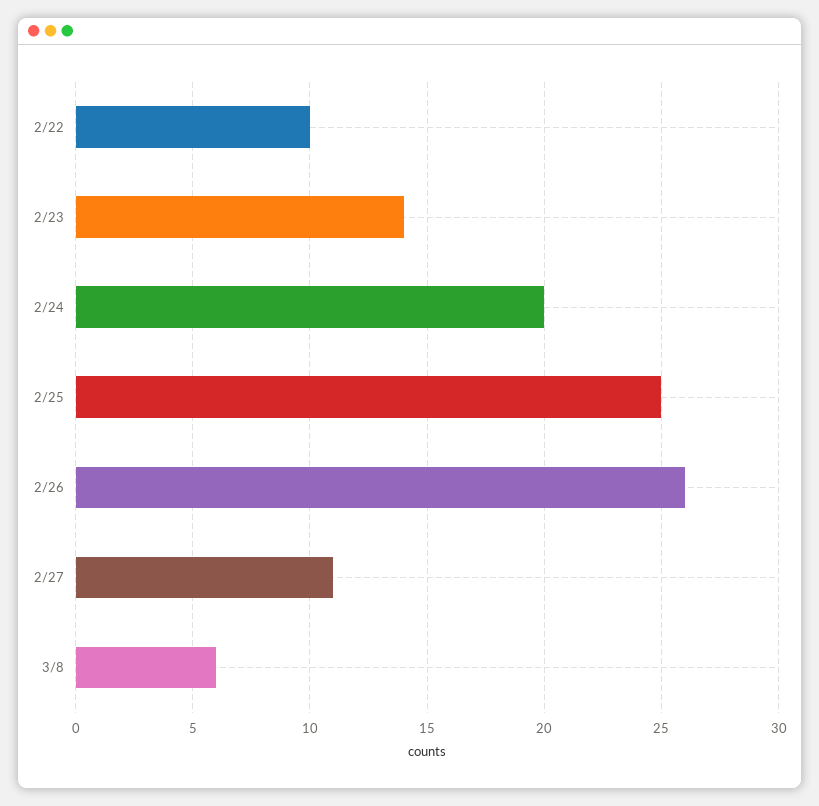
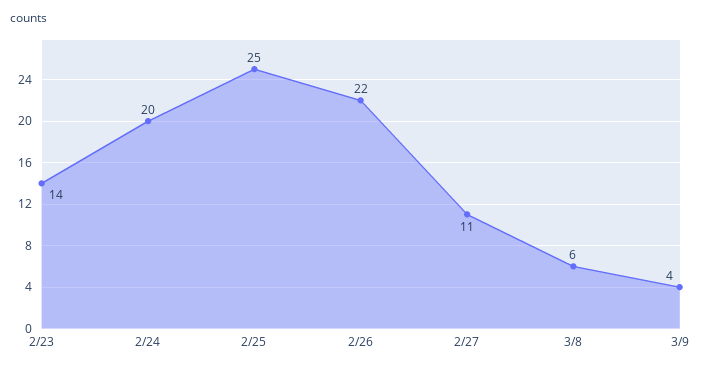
2/22: 10 -> none
2/26: 26 -> 22
3/9: none -> 4

